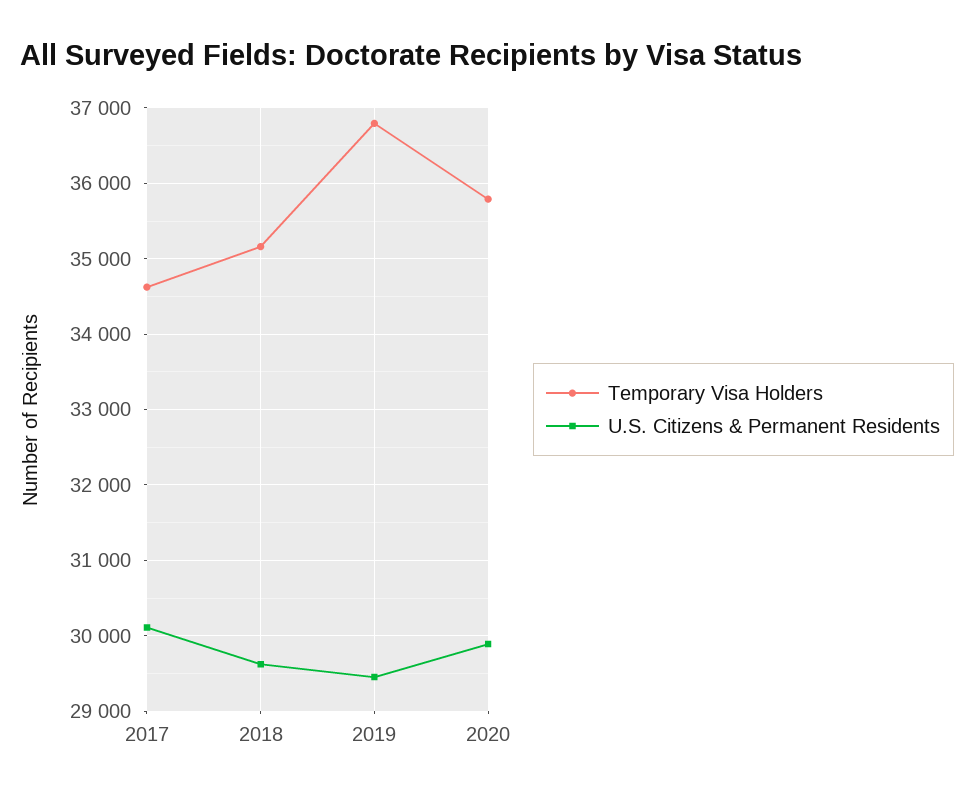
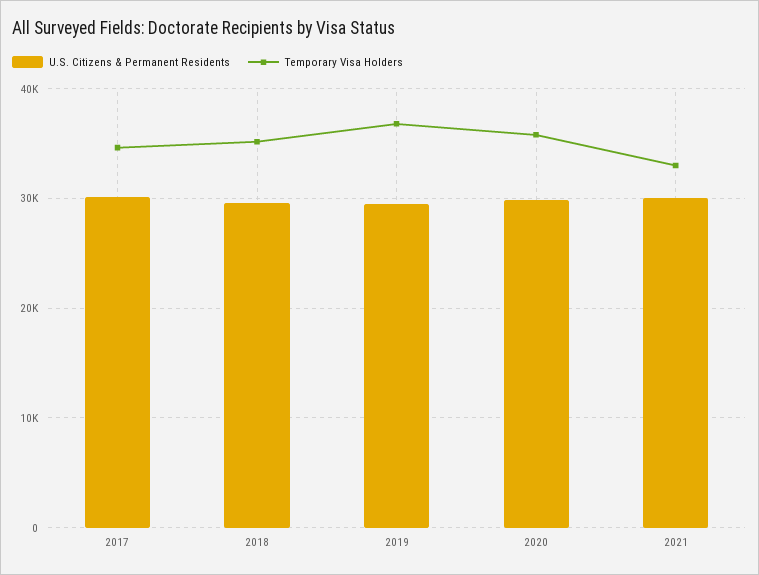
U.S. Citizens & Permanent Residents, 2021: none -> 30000
Temporary Visa Holders, 2021: none -> 33000

